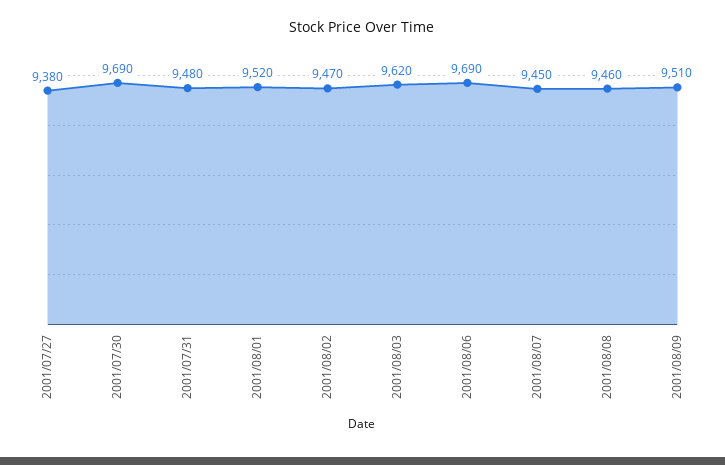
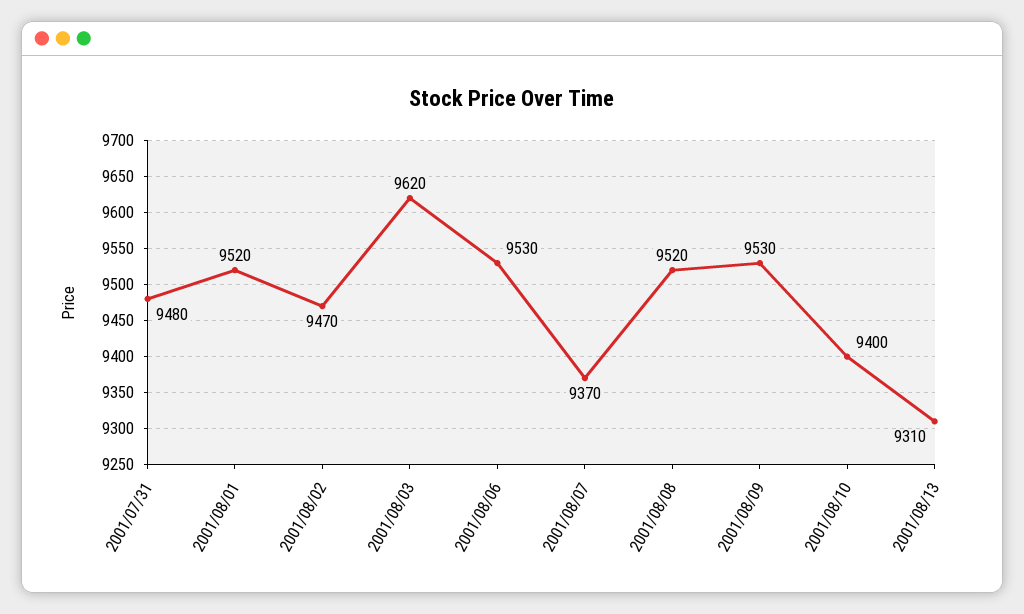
2001/07/27: 9380 -> none
2001/07/30: 9690 -> none
2001/08/06: 9690 -> 9530
2001/08/07: 9450 -> 9370
2001/08/08: 9460 -> 9520
2001/08/09: 9510 -> 9530
2001/08/10: none -> 9400
2001/08/13: none -> 9310

